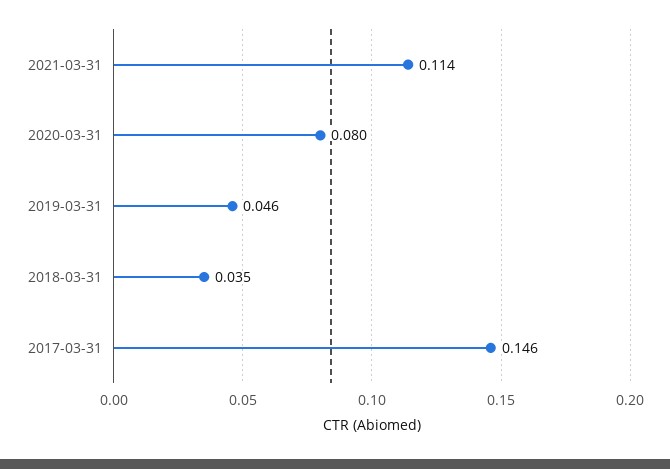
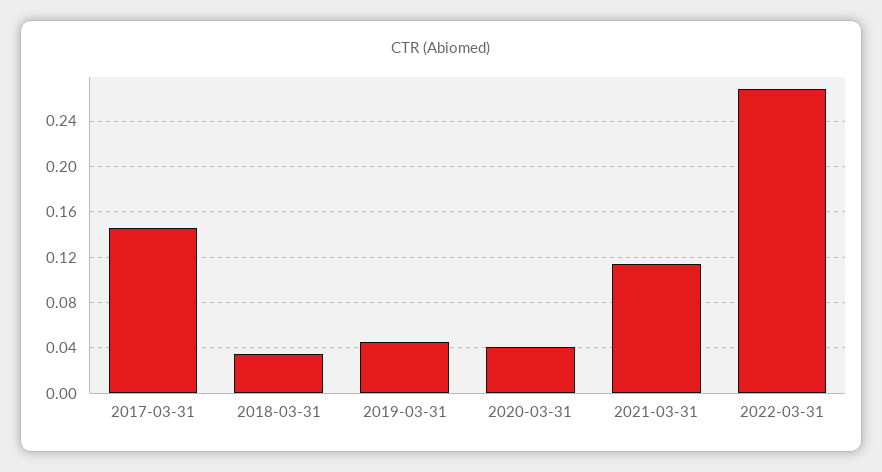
2020-03-31: 0.08 -> 0.04
2022-03-31: none -> 0.27

